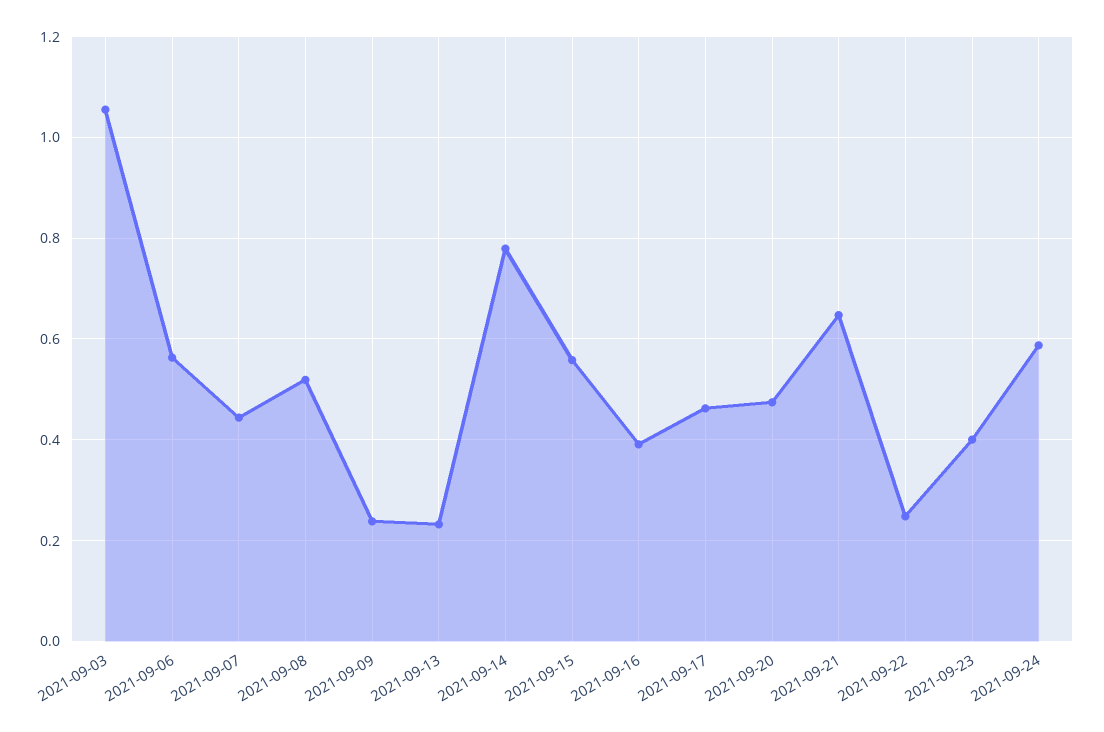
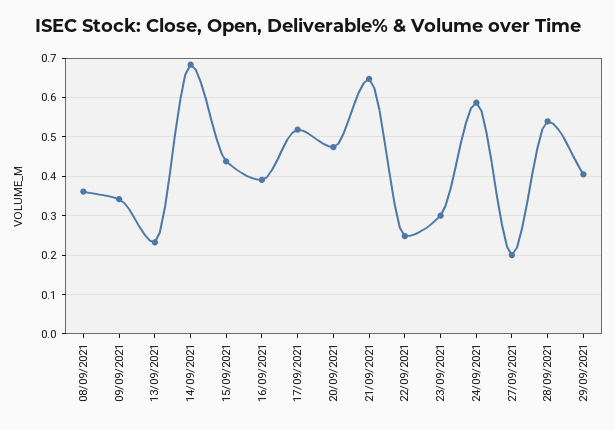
2021-09-03: 1.06 -> none
2021-09-06: 0.56 -> none
2021-09-07: 0.44 -> none
2021-09-08: 0.52 -> 0.36
2021-09-09: 0.24 -> 0.34
2021-09-14: 0.78 -> 0.68
2021-09-15: 0.56 -> 0.44
2021-09-17: 0.46 -> 0.52
2021-09-23: 0.4 -> 0.3
27/09/2021: none -> 0.2
28/09/2021: none -> 0.54
29/09/2021: none -> 0.4

